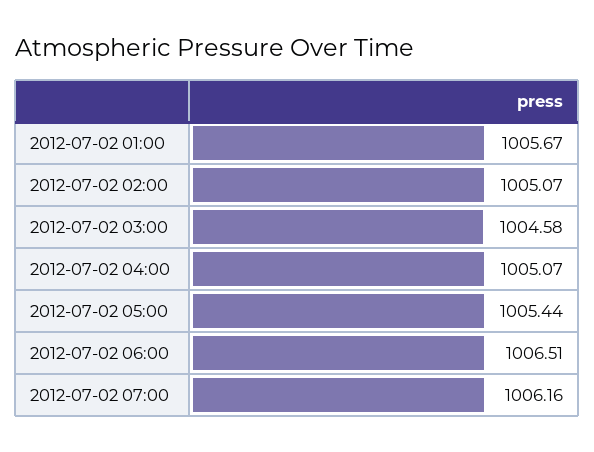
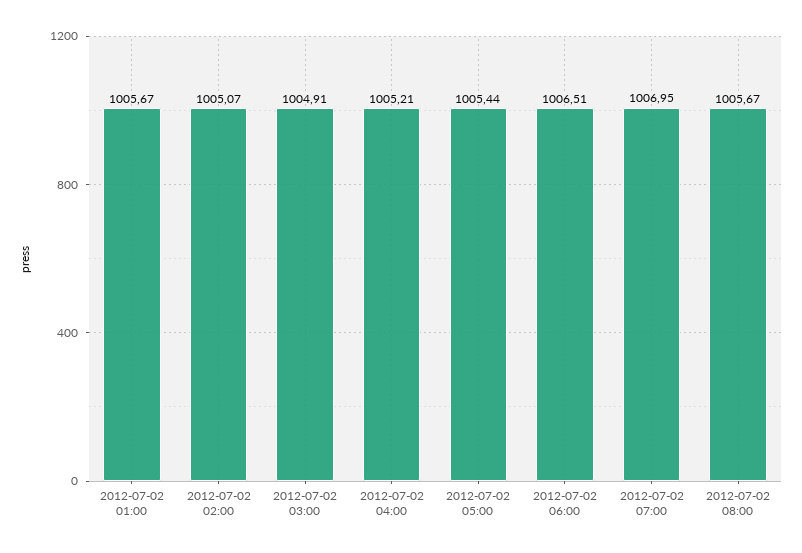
2012-07-02 03:00: 1004.58 -> 1004.91
2012-07-02 04:00: 1005.07 -> 1005.21
2012-07-02 07:00: 1006.16 -> 1006.95
2012-07-02 08:00: none -> 1005.67

